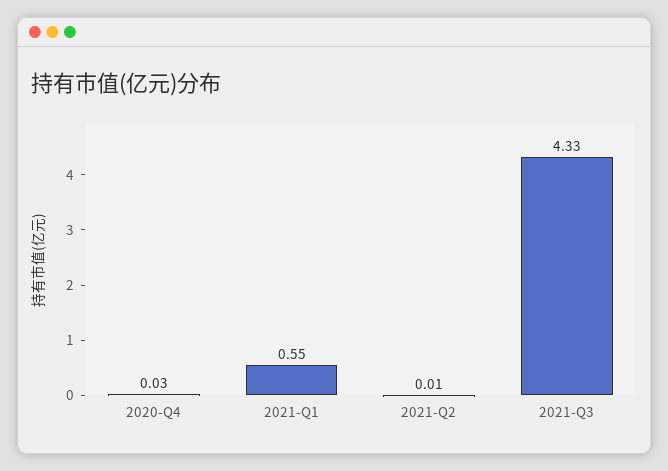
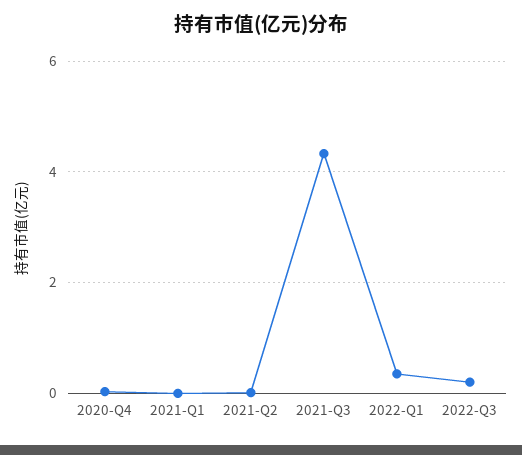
2021-Q1: 0.55 -> 0
2022-Q1: none -> 0.4
2022-Q3: none -> 0.2

